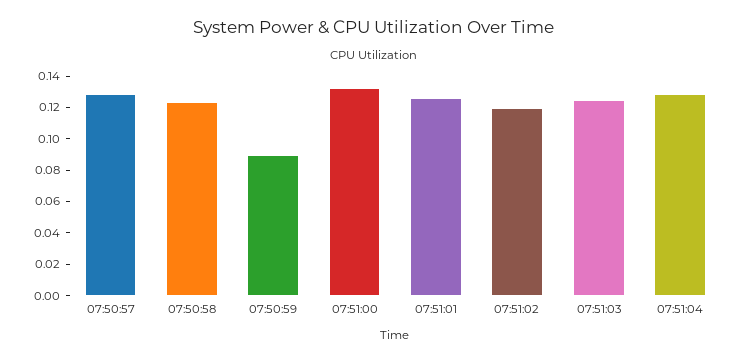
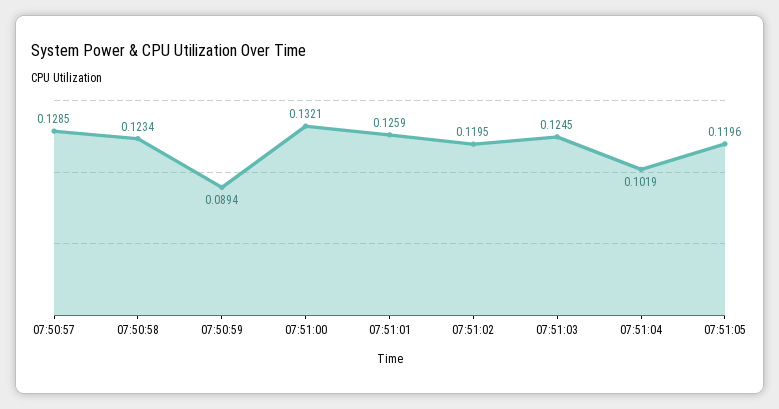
07:51:04: 0.13 -> 0.1019
07:51:05: none -> 0.1196

